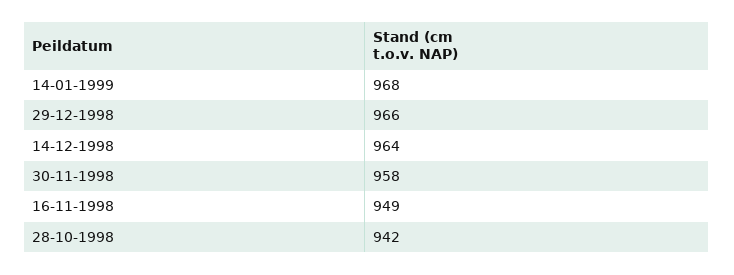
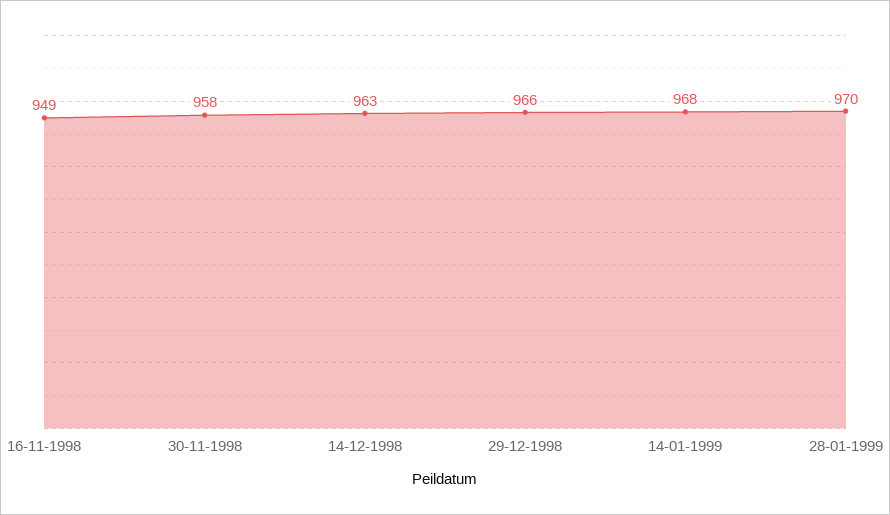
14-12-1998: 964 -> 963
28-10-1998: 942 -> none
28-01-1999: none -> 970

